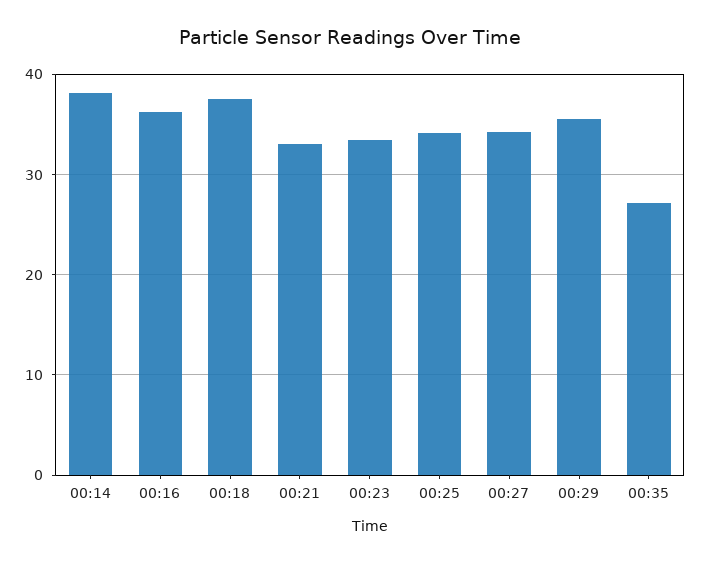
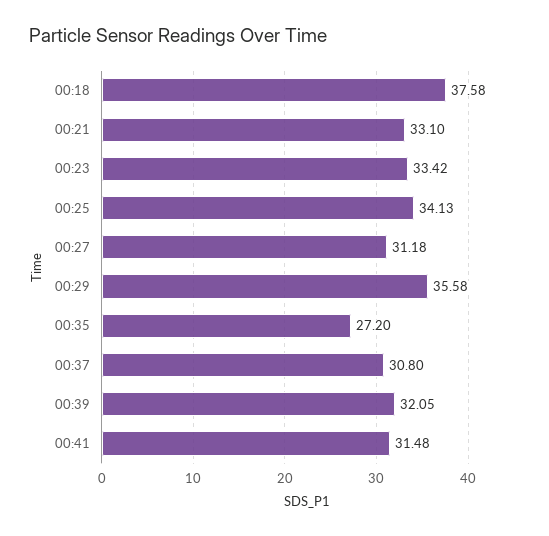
00:14: 38 -> none
00:16: 36 -> none
00:27: 34 -> 31.18
00:37: none -> 30.8
00:39: none -> 32.05
00:41: none -> 31.48

